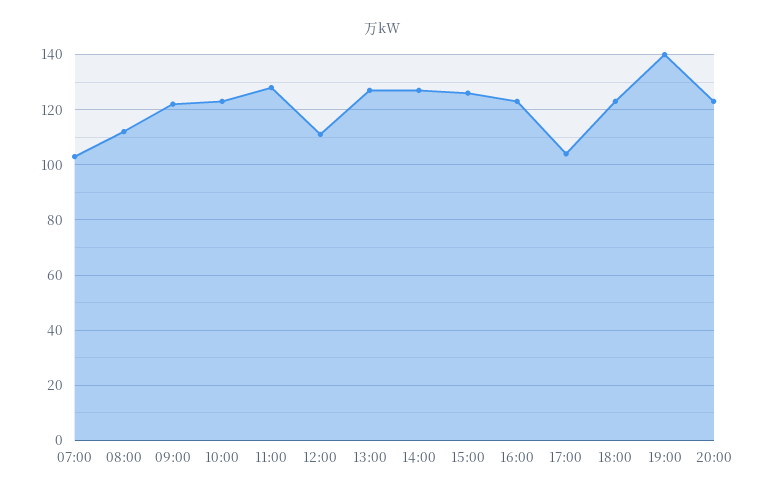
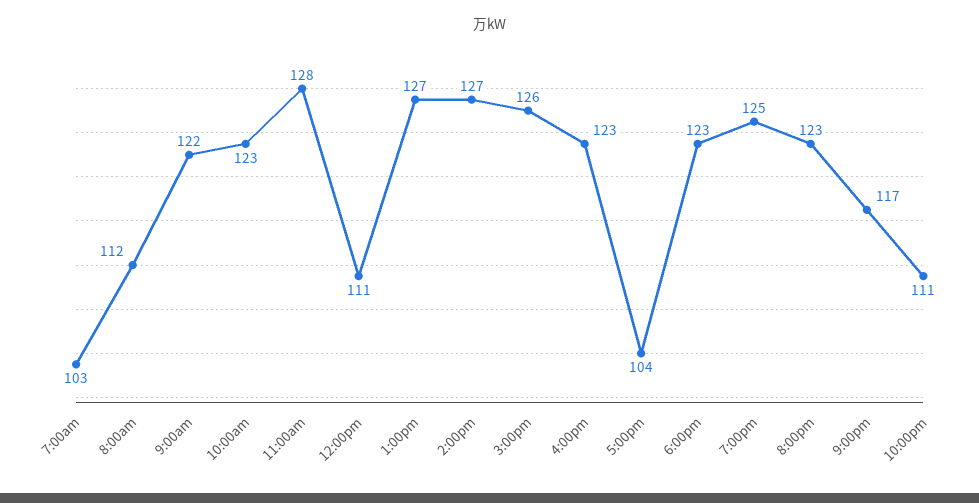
19:00: 140 -> 125
9:00pm: none -> 117
10:00pm: none -> 111

